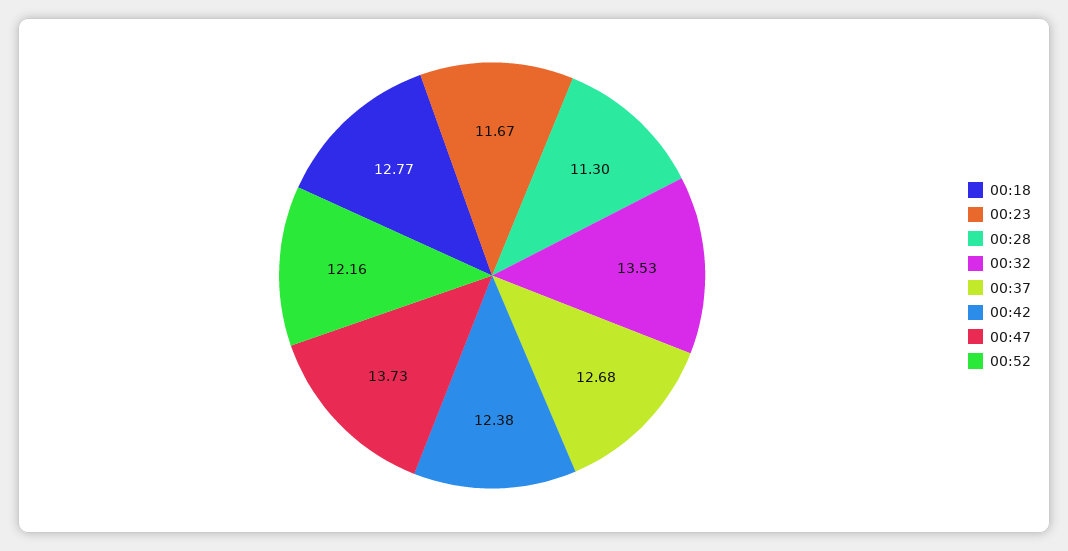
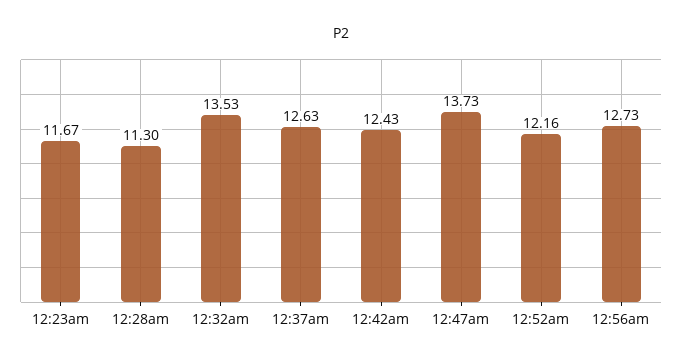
00:18: 12.77 -> none
00:37: 12.68 -> 12.63
00:42: 12.38 -> 12.43
12:56am: none -> 12.73

